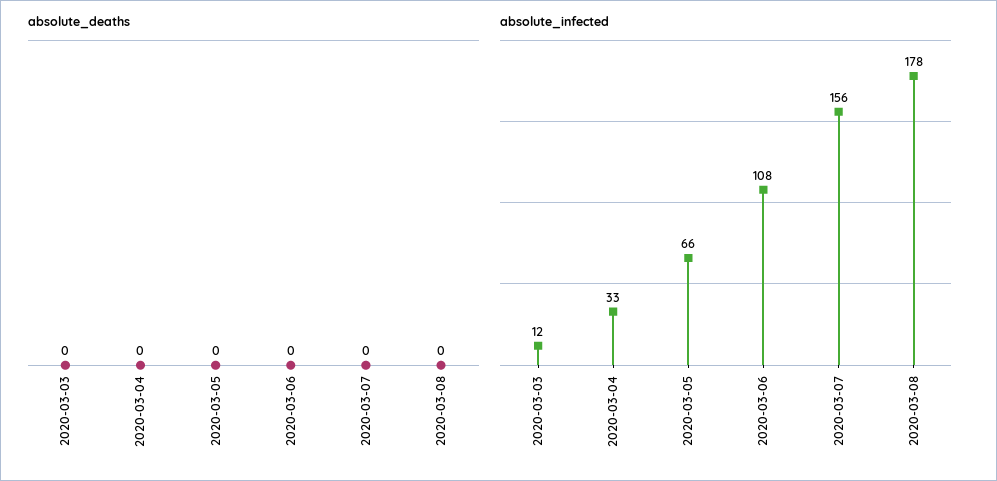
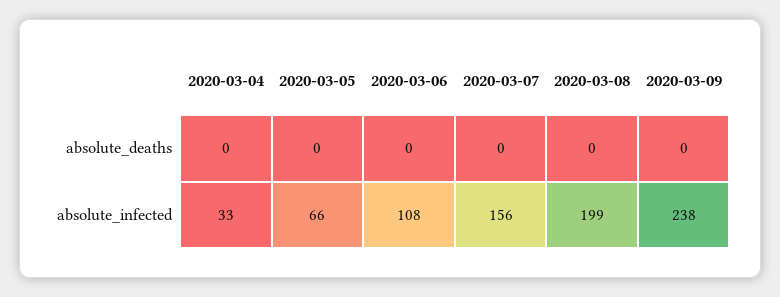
absolute_deaths, 2020-03-03: 0 -> none
absolute_infected, 2020-03-03: 12 -> none
absolute_infected, 2020-03-08: 178 -> 199
absolute_deaths, 2020-03-09: none -> 0
absolute_infected, 2020-03-09: none -> 238

